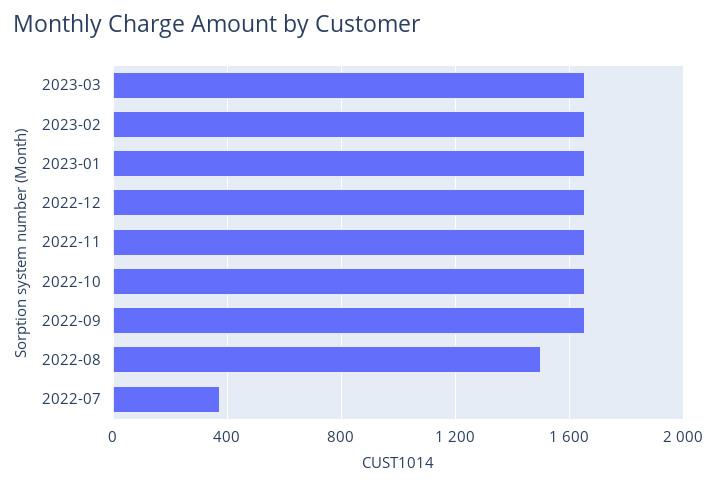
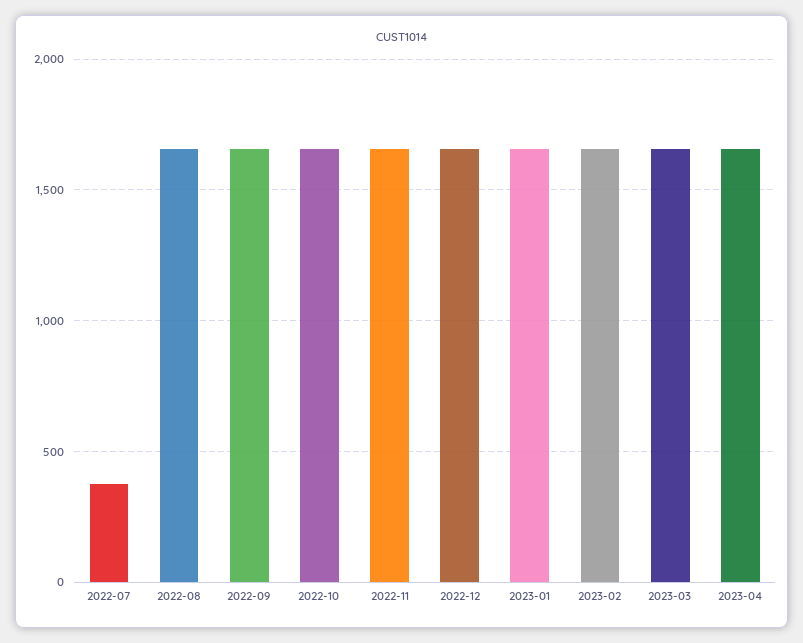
2022-08: 1500 -> 1650
2023-04: none -> 1650

